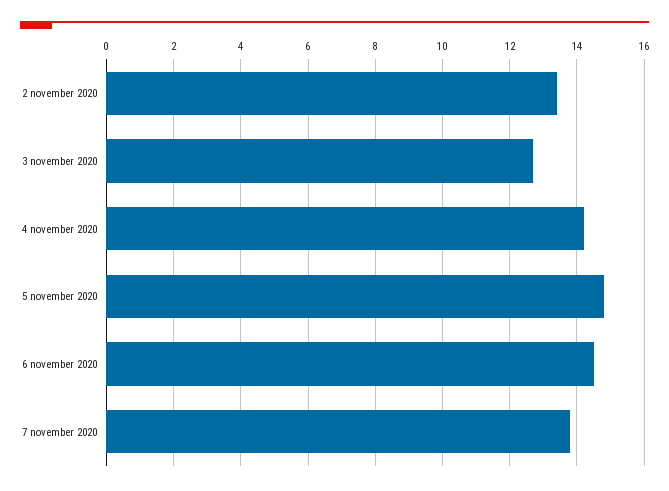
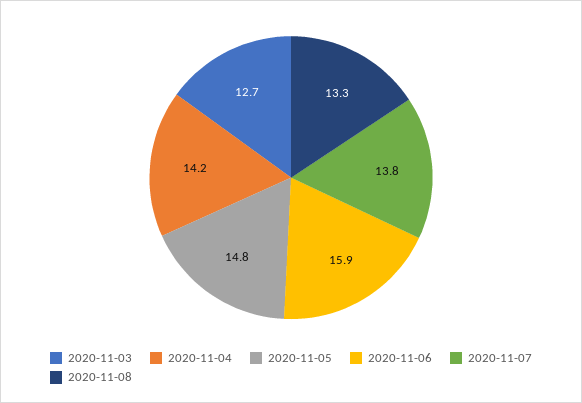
2 november 2020: 13.5 -> none
6 november 2020: 14.5 -> 15.9
2020-11-08: none -> 13.3

